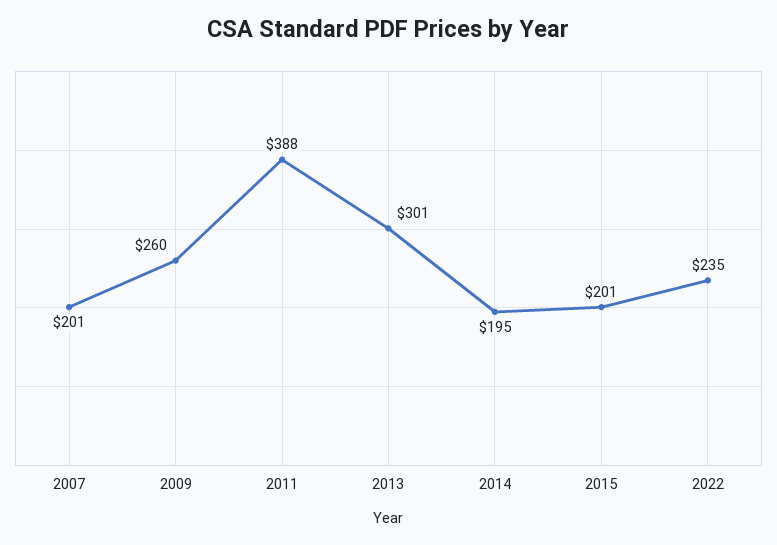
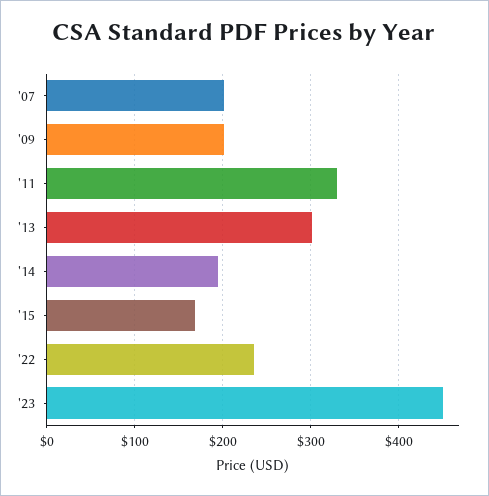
2009: 260 -> 200
2011: 388 -> 330
2015: 201 -> 170
'23: none -> 450

